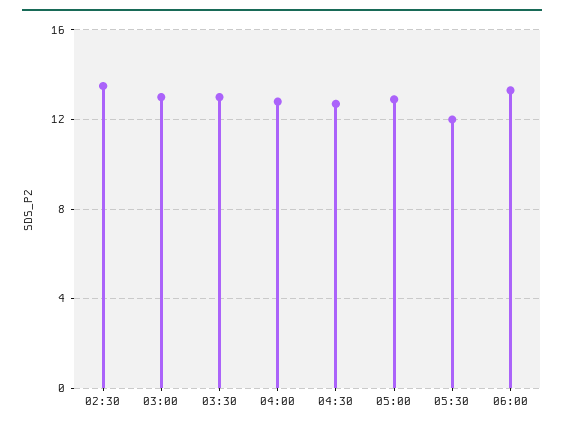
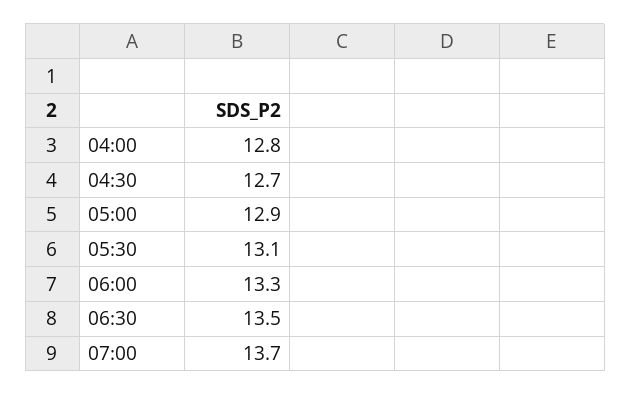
02:30: 13.5 -> none
03:00: 13 -> none
03:30: 13 -> none
05:30: 12 -> 13.1
06:30: none -> 13.5
07:00: none -> 13.7

